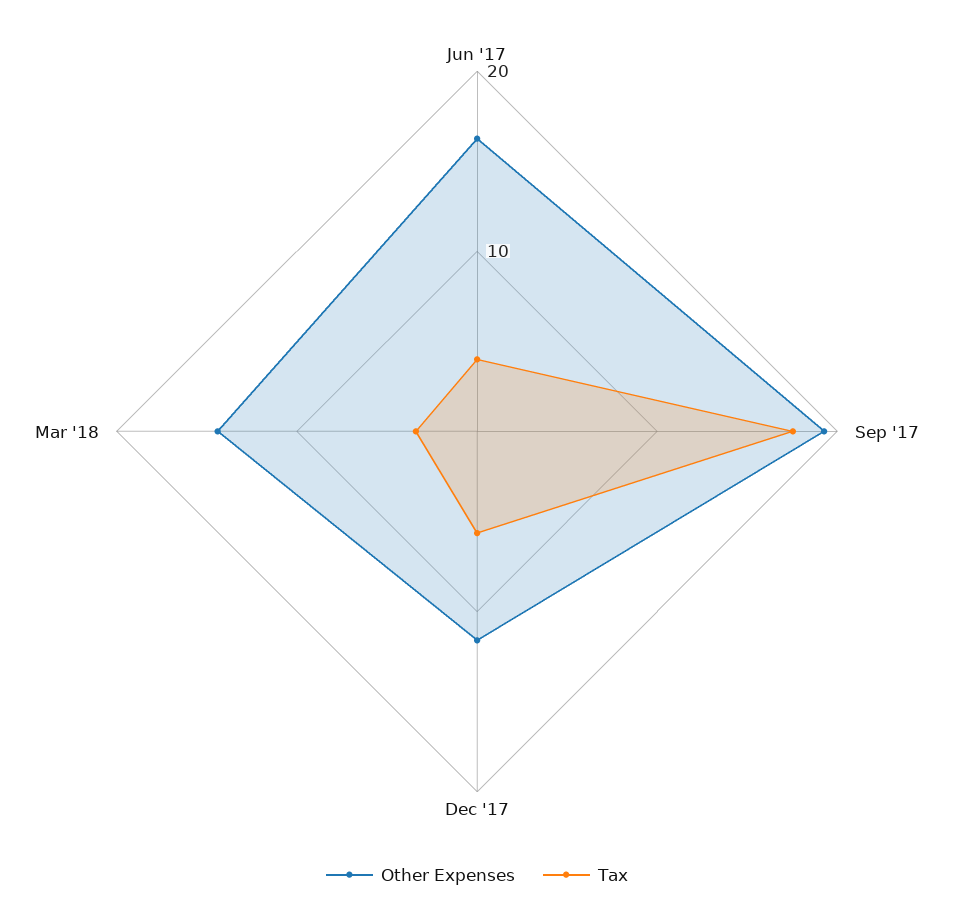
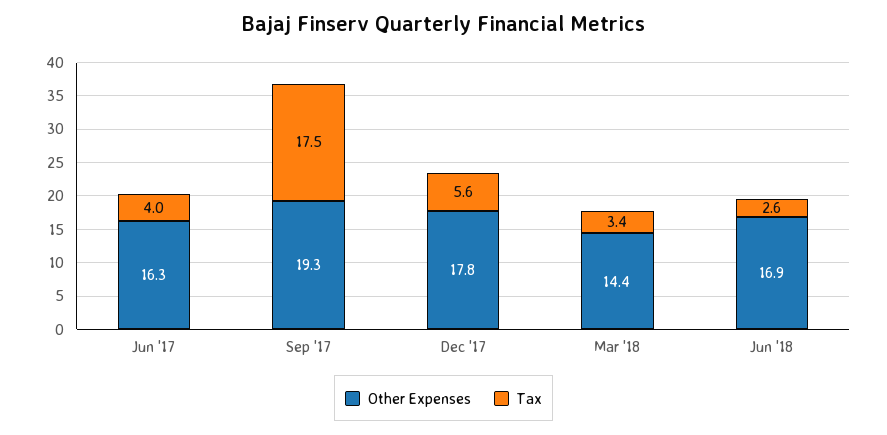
Other Expenses, Dec '17: 12 -> 17.8
Other Expenses, Jun '18: none -> 16.9
Tax, Jun '18: none -> 2.6

